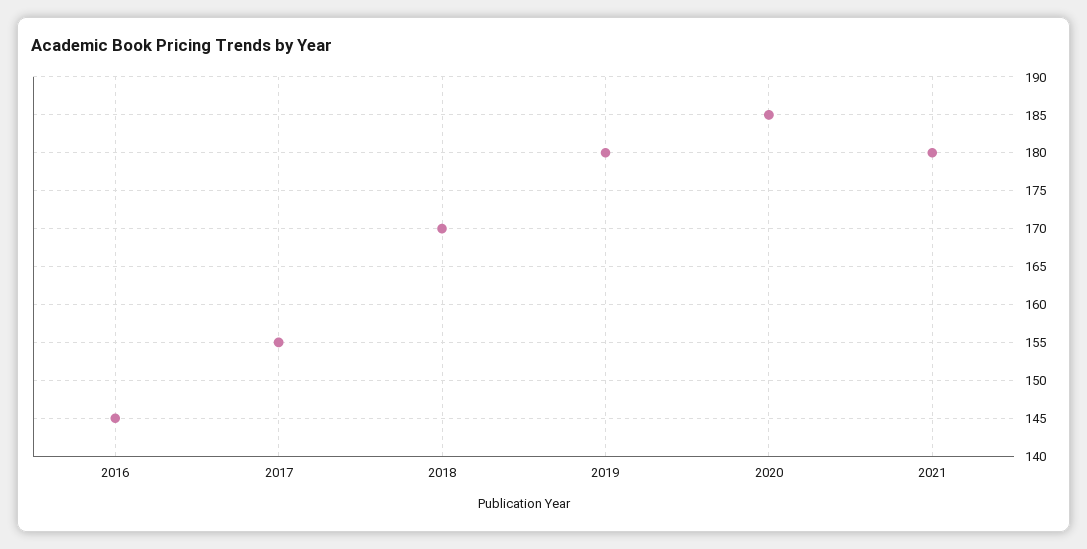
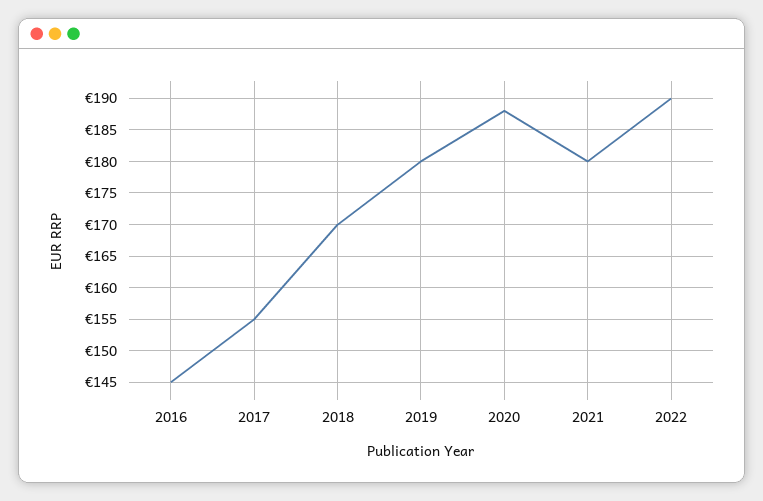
2020: 185 -> 188
2022: none -> 190

